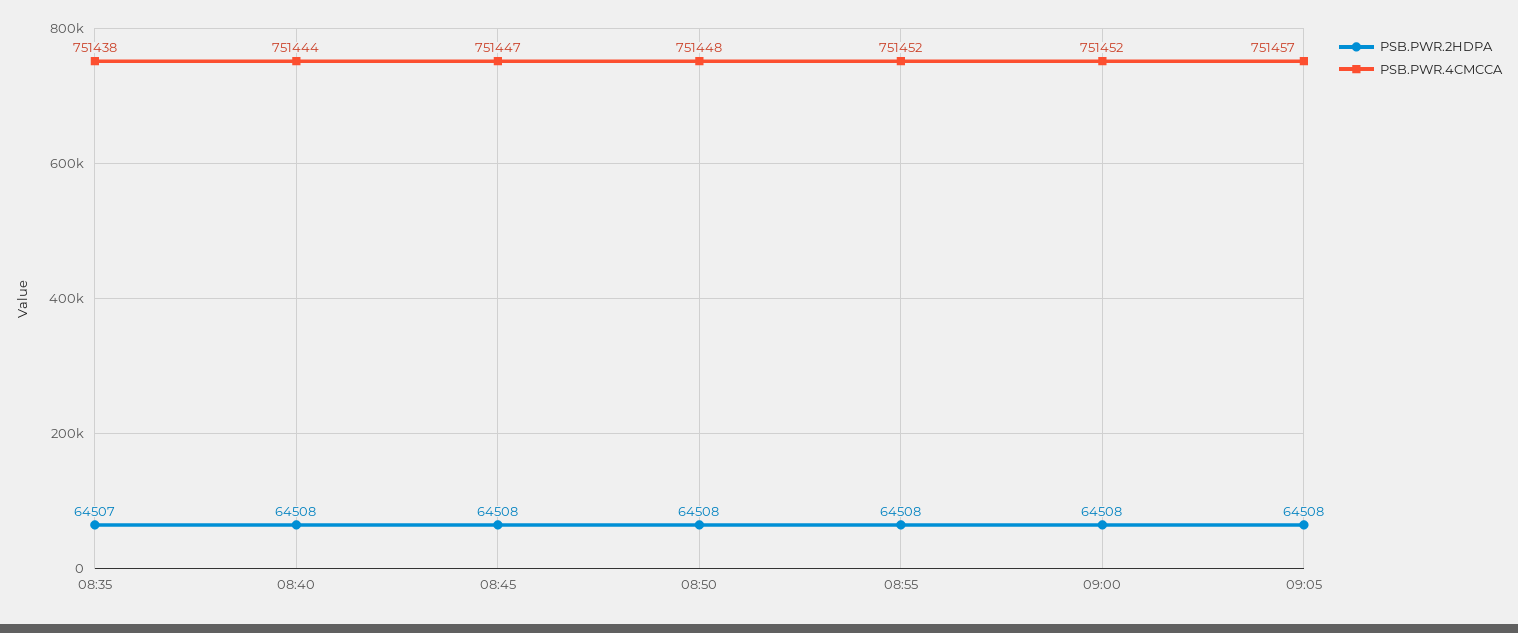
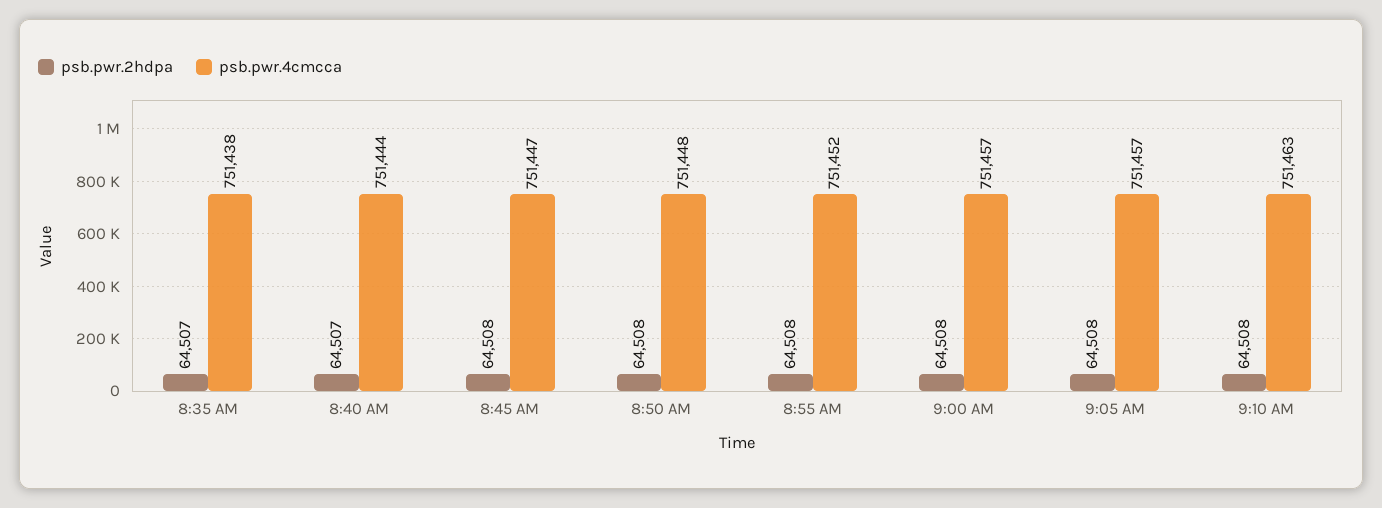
PSB.PWR.2HDPA, 08:40: 64508 -> 64507
PSB.PWR.4CMCCA, 09:00: 751452 -> 751457
PSB.PWR.2HDPA, 9:10 AM: none -> 64508
PSB.PWR.4CMCCA, 9:10 AM: none -> 751463

